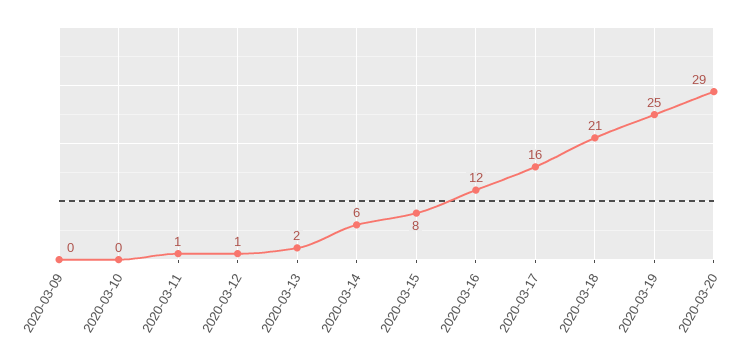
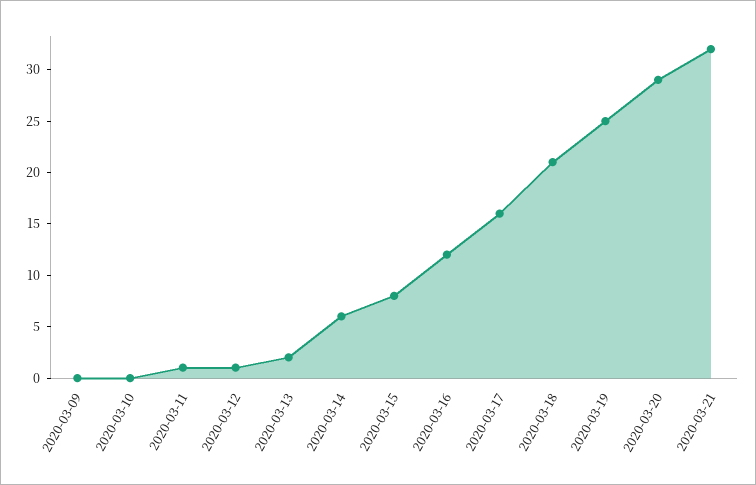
2020-03-21: none -> 32

